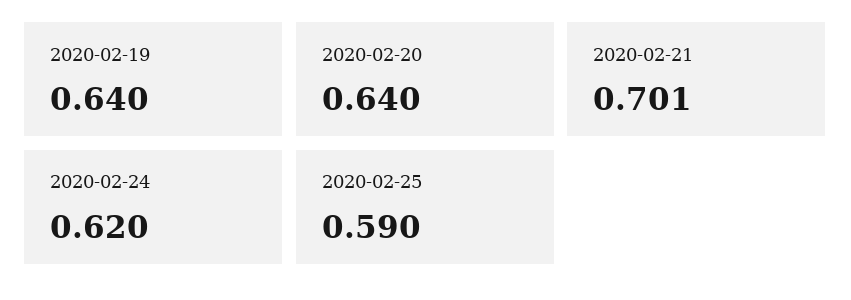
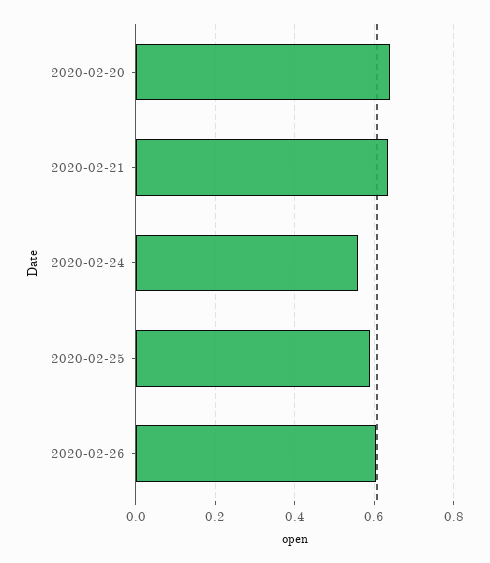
2020-02-19: 0.64 -> none
2020-02-21: 0.701 -> 0.64
2020-02-24: 0.62 -> 0.56
2020-02-26: none -> 0.6

